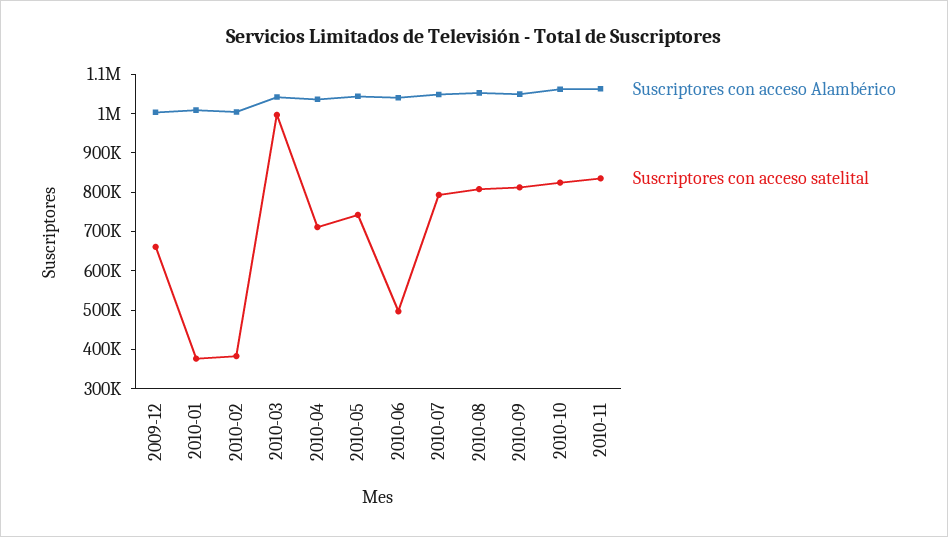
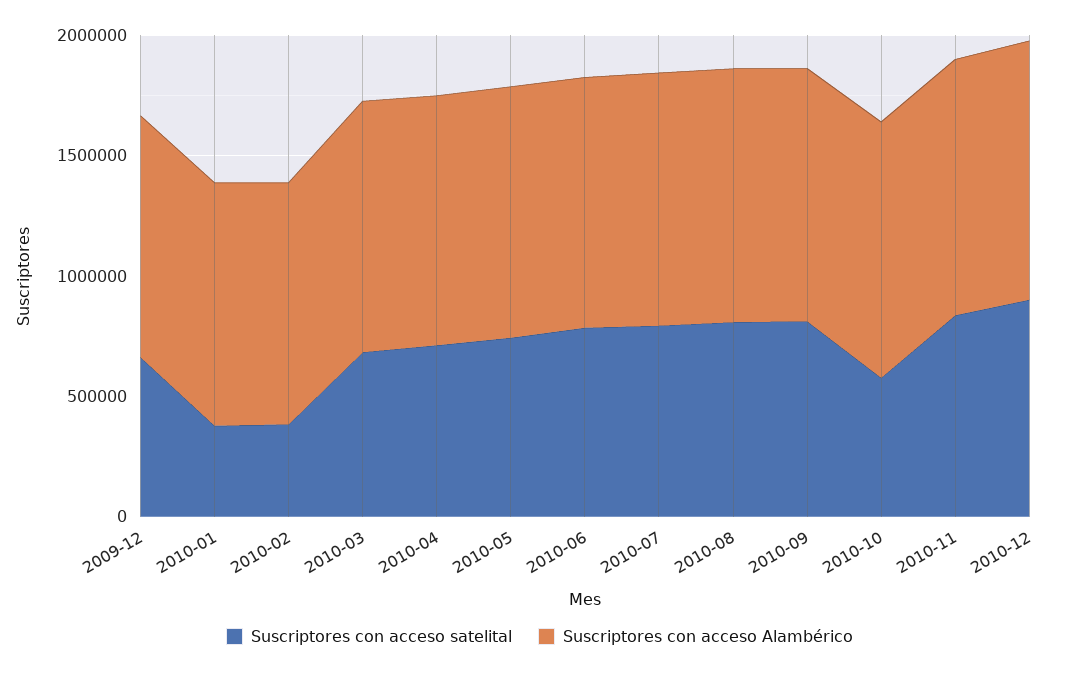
Suscriptores con acceso satelital, 2010-03: 1000000 -> 700000
Suscriptores con acceso satelital, 2010-06: 500000 -> 800000
Suscriptores con acceso satelital, 2010-10: 825000 -> 600000
Suscriptores con acceso satelital, 2010-12: none -> 900000
Suscriptores con acceso Alambérico, 2010-12: none -> 1100000

